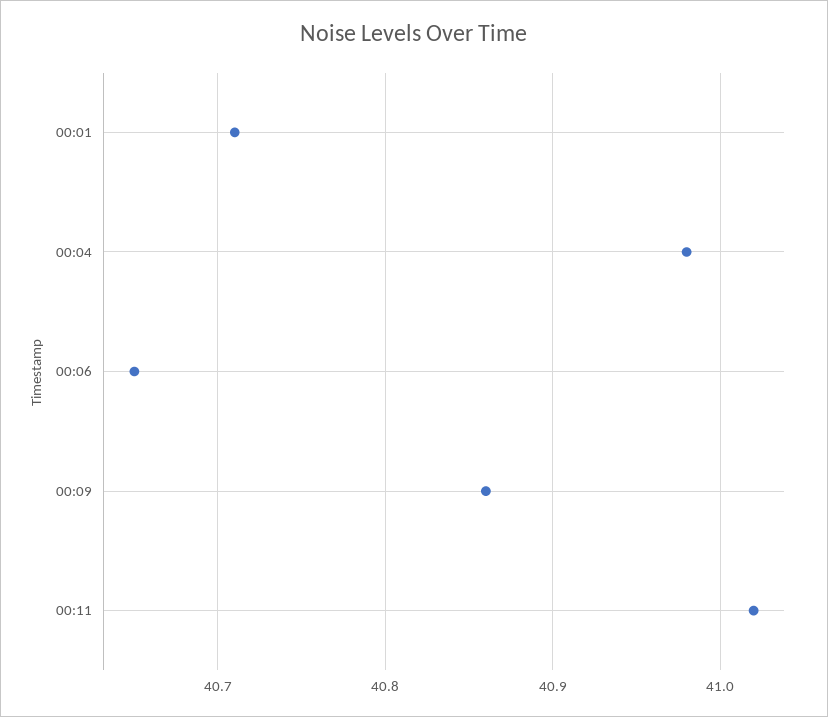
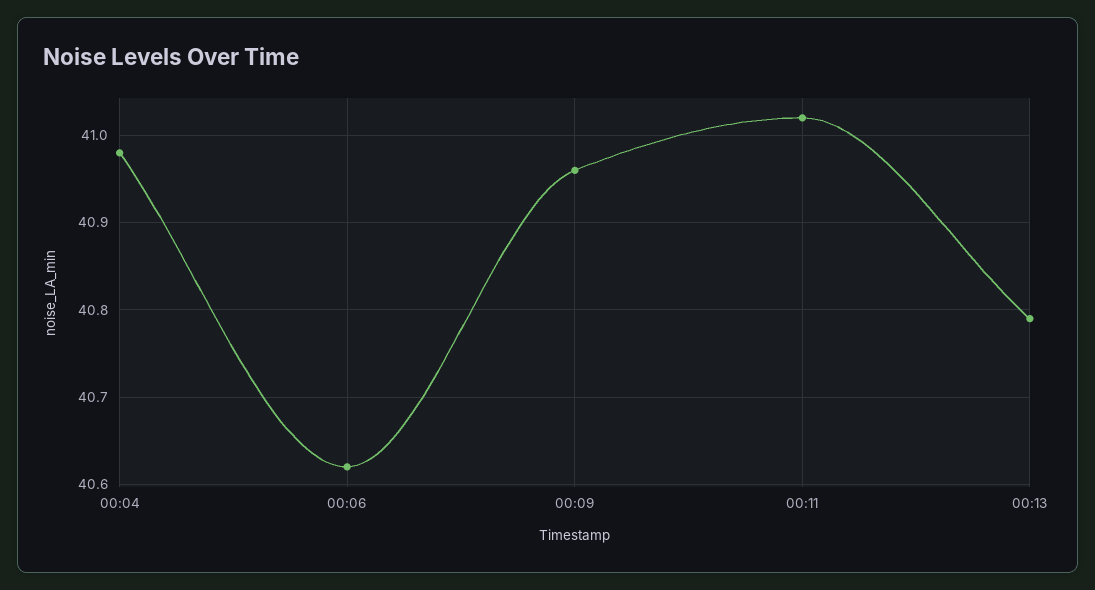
00:01: 40.71 -> none
00:06: 40.65 -> 40.62
00:09: 40.86 -> 40.96
00:13: none -> 40.79

